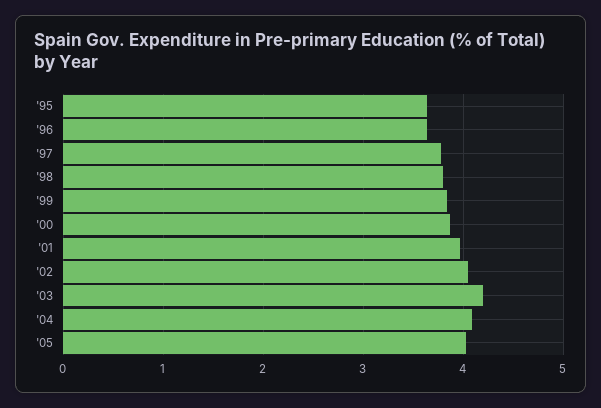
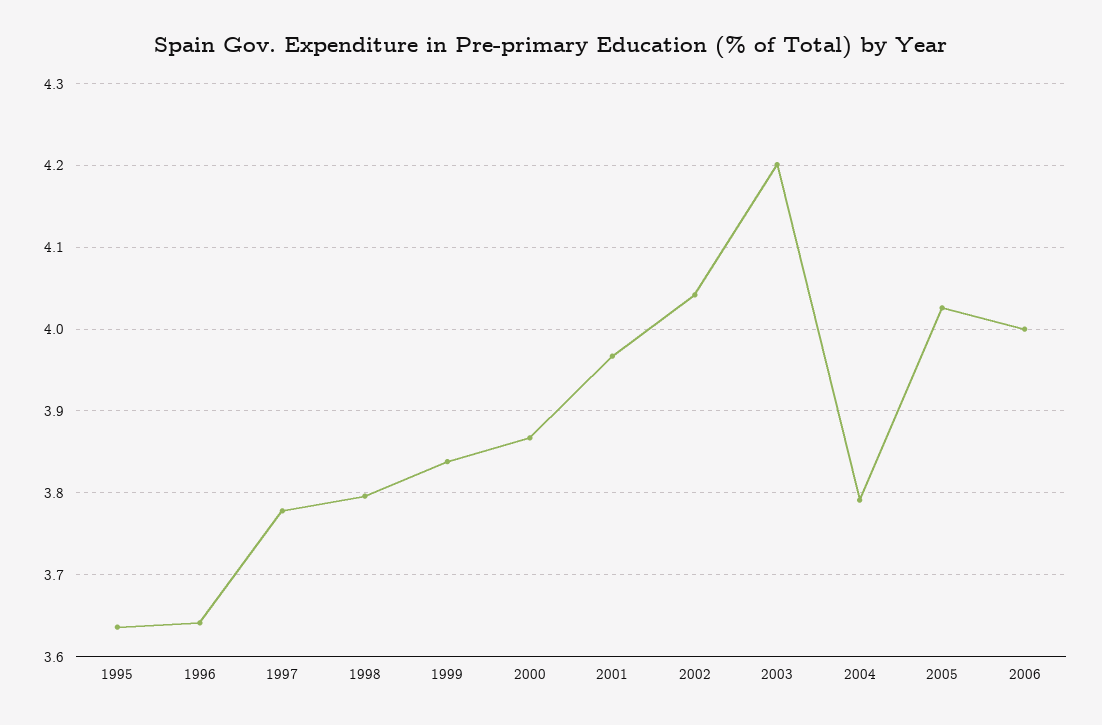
'04: 4.1 -> 3.79
2006: none -> 4

